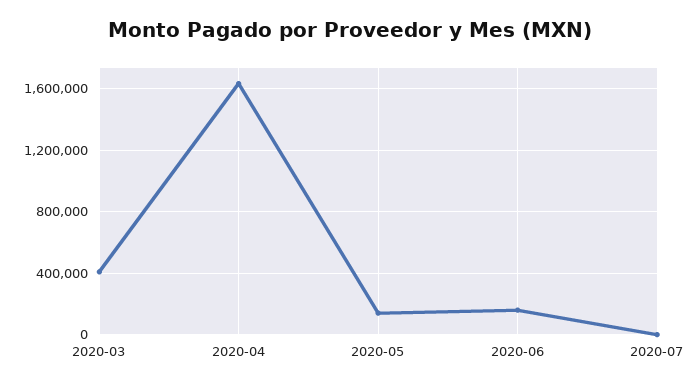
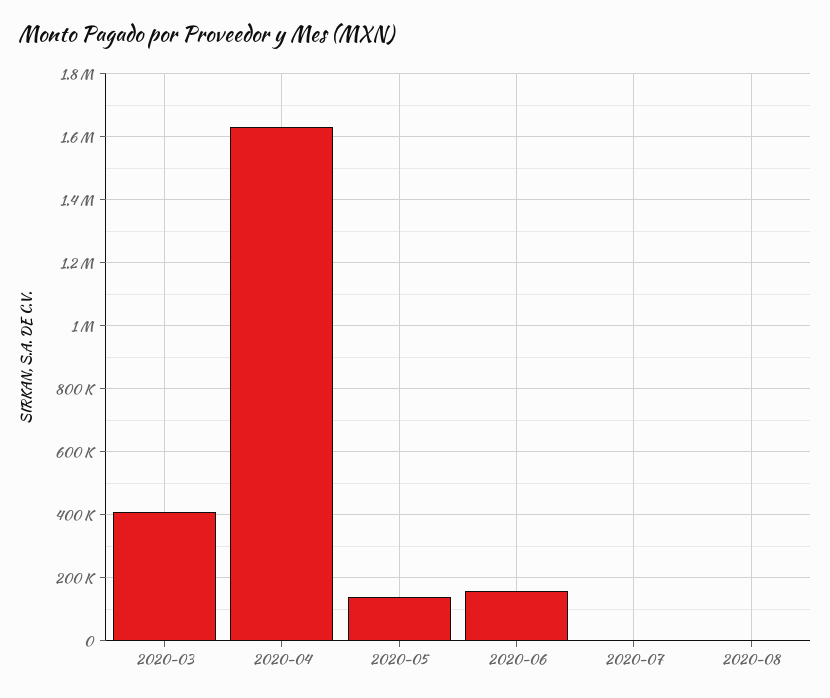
2020-08: none -> 0

